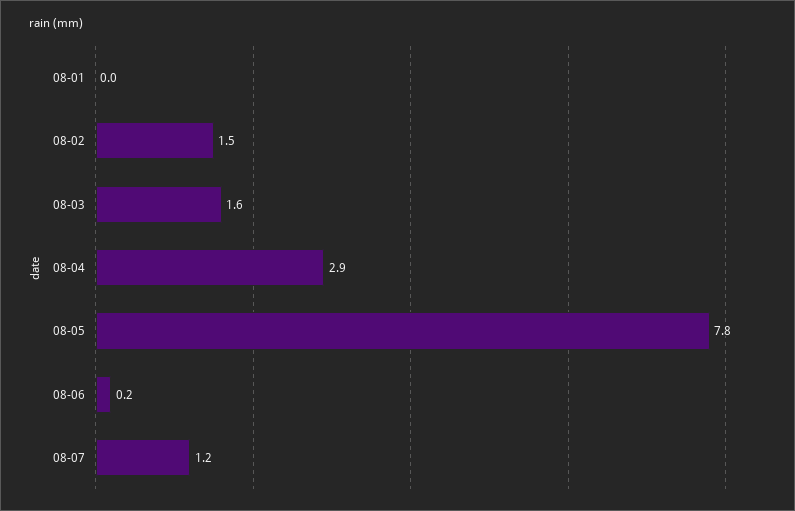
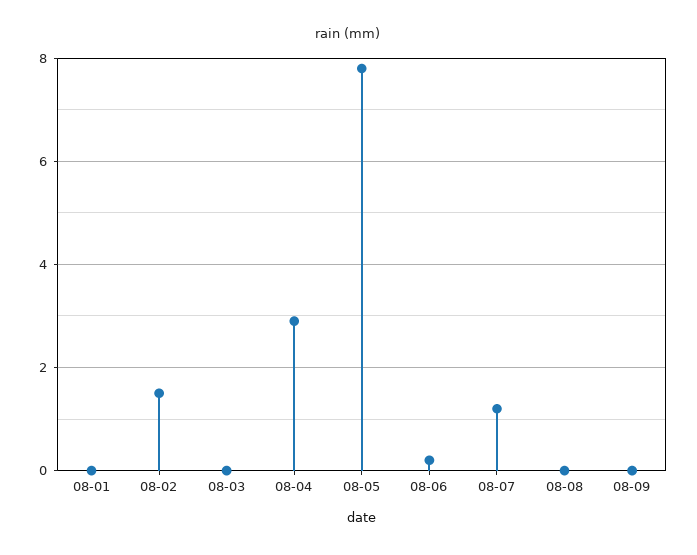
08-03: 1.6 -> 0
08-08: none -> 0
08-09: none -> 0

